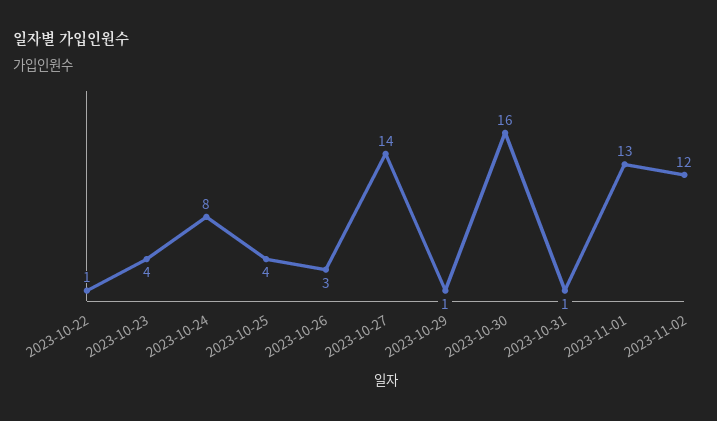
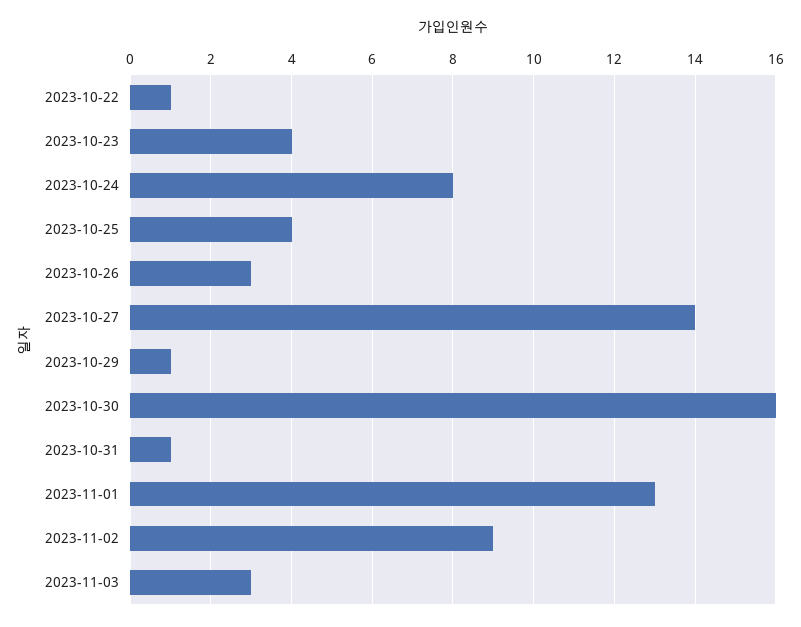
2023-11-02: 12 -> 9
2023-11-03: none -> 3

